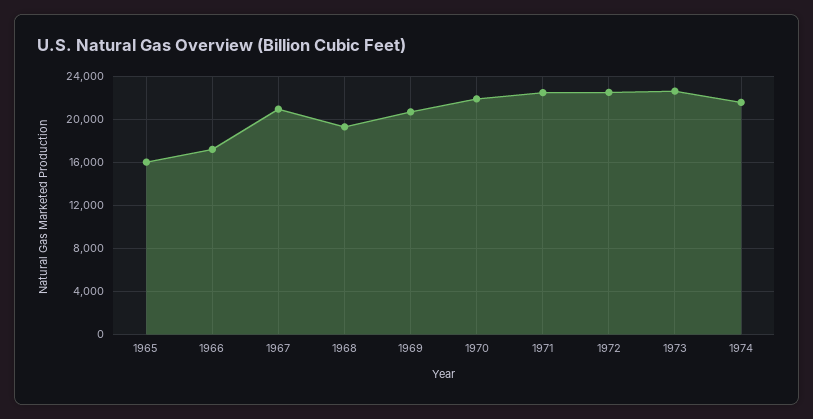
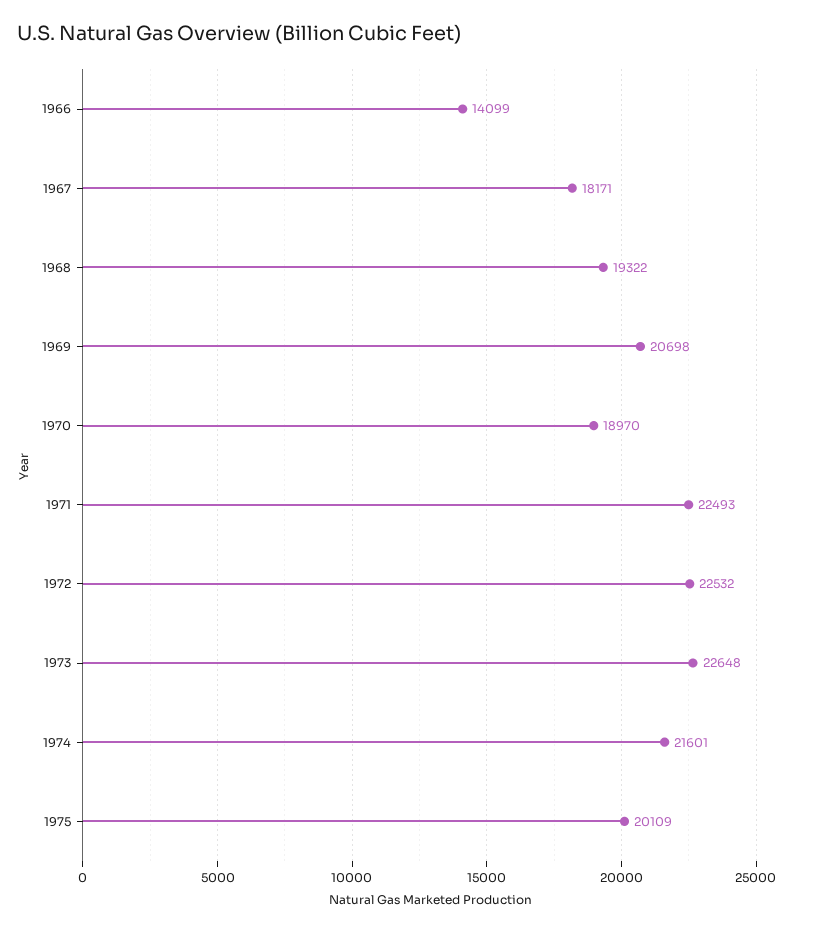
1965: 16000 -> none
1966: 17000 -> 14099
1967: 21000 -> 18171
1970: 22000 -> 18970
1975: none -> 20109

